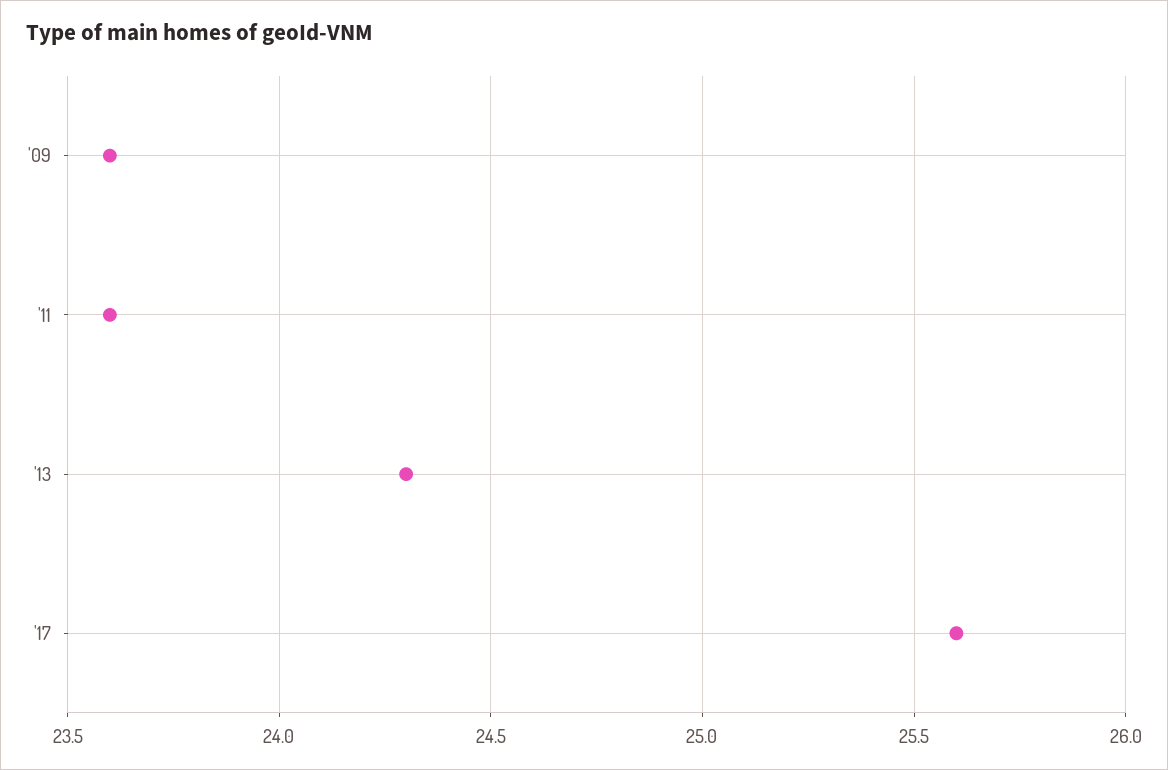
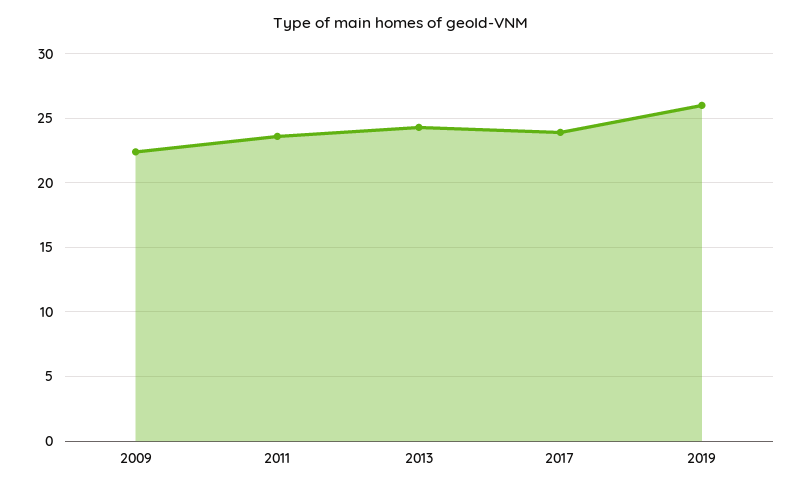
'09: 23.6 -> 22.5
'17: 25.6 -> 24
2019: none -> 26

